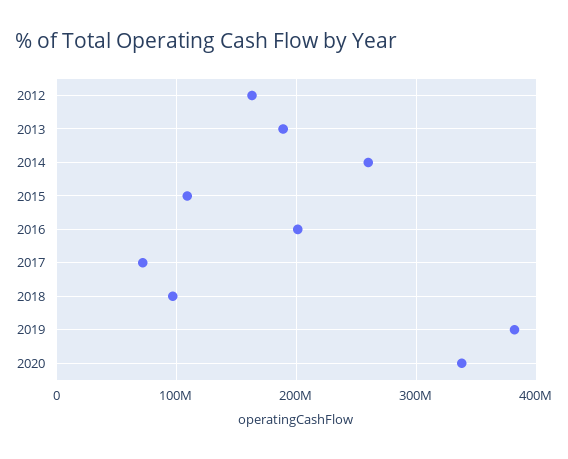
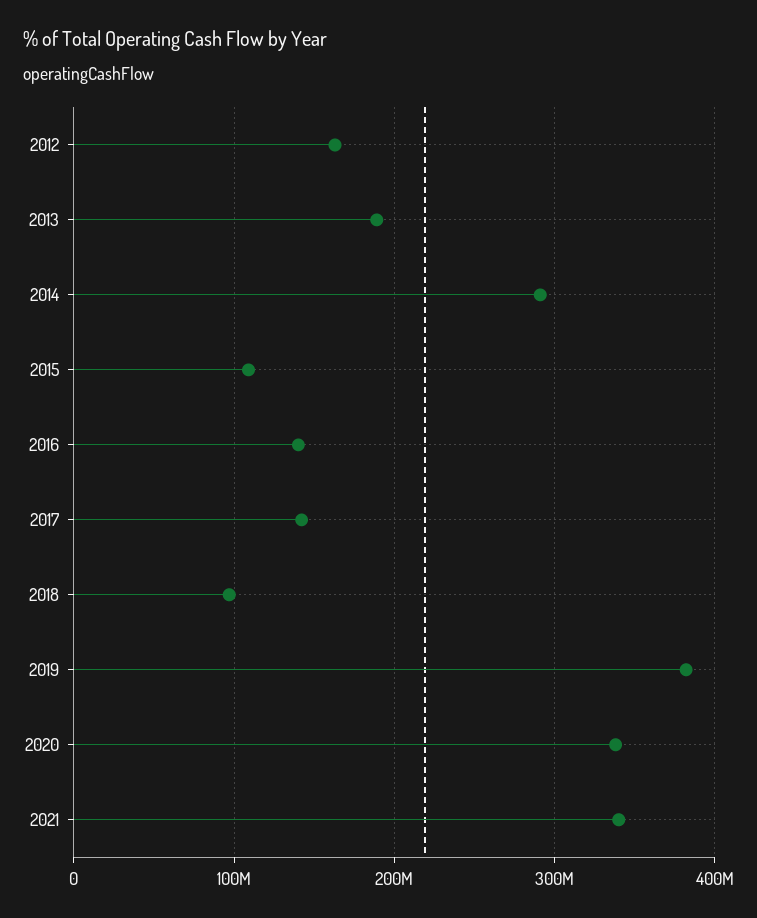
2014: 260000000 -> 290000000
2016: 200000000 -> 140000000
2017: 70000000 -> 140000000
2021: none -> 340000000

